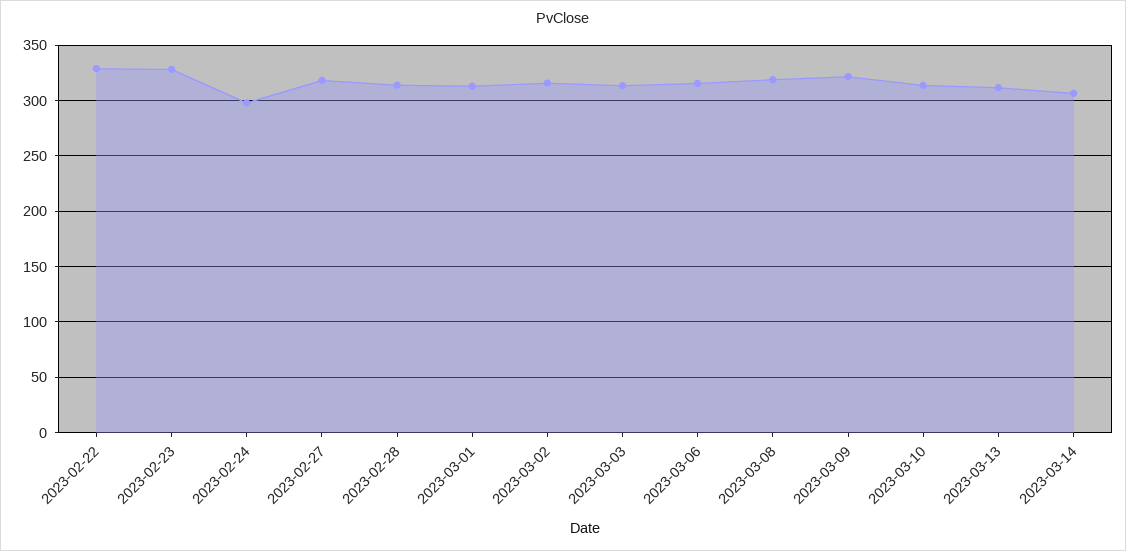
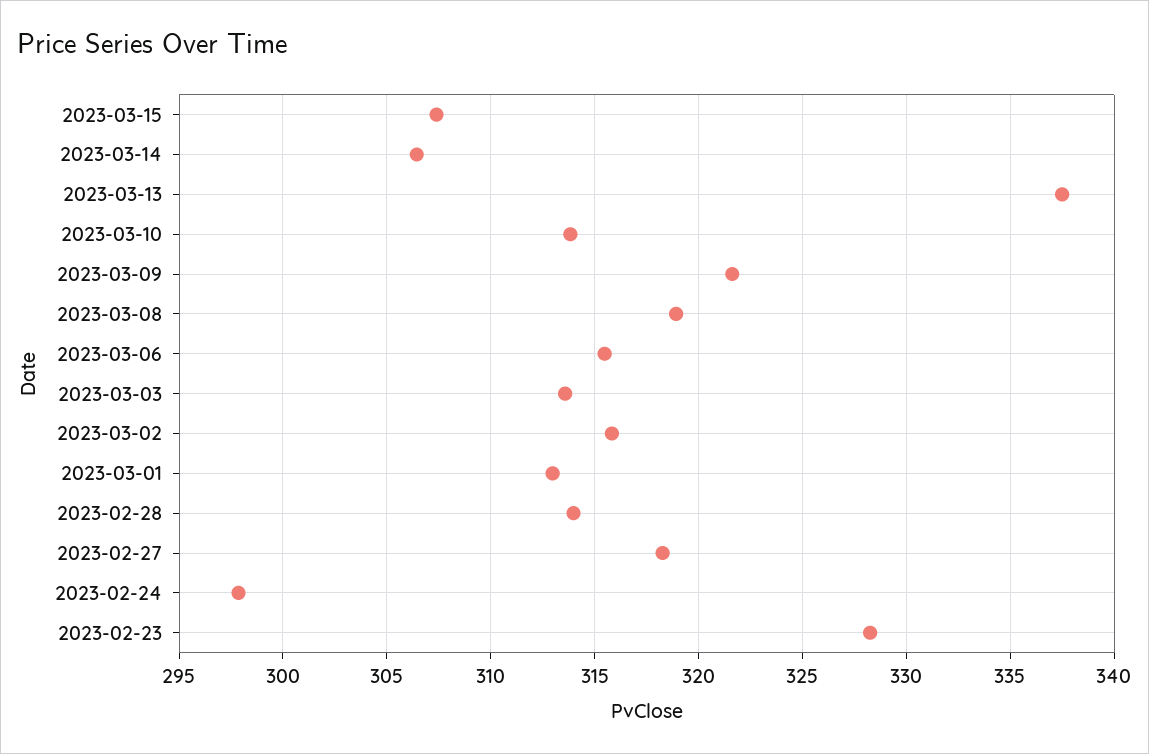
2023-02-22: 330 -> none
2023-03-13: 310 -> 337.5
2023-03-15: none -> 307.5

